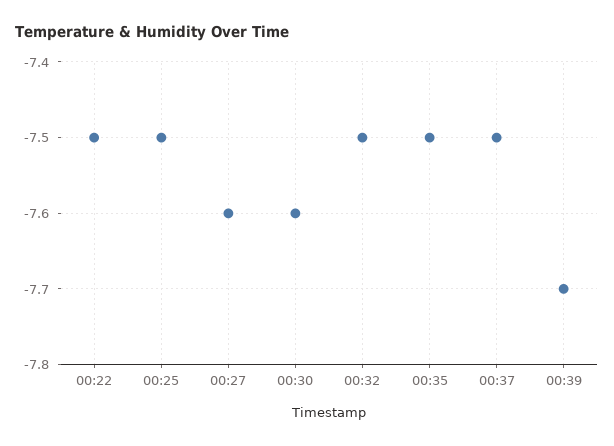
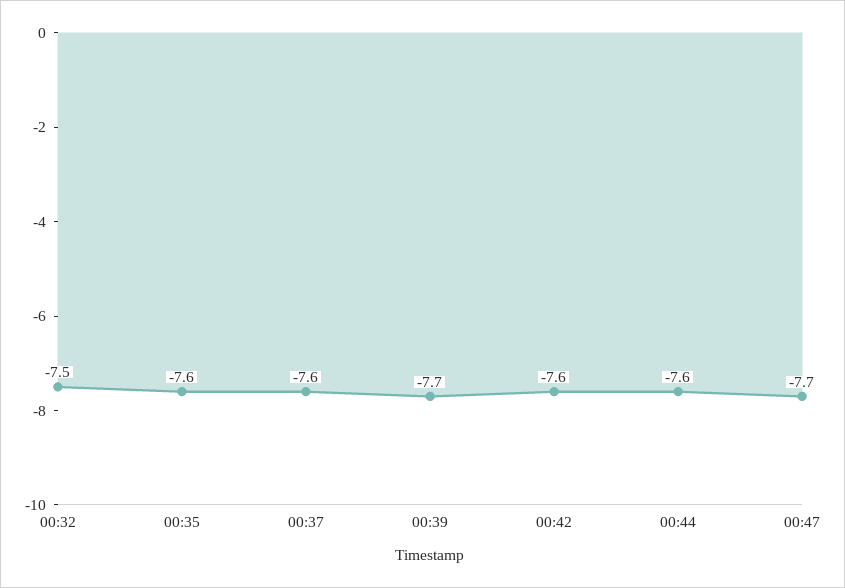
00:22: -7.5 -> none
00:25: -7.5 -> none
00:27: -7.6 -> none
00:30: -7.6 -> none
00:35: -7.5 -> -7.6
00:37: -7.5 -> -7.6
00:42: none -> -7.6
00:44: none -> -7.6
00:47: none -> -7.7

